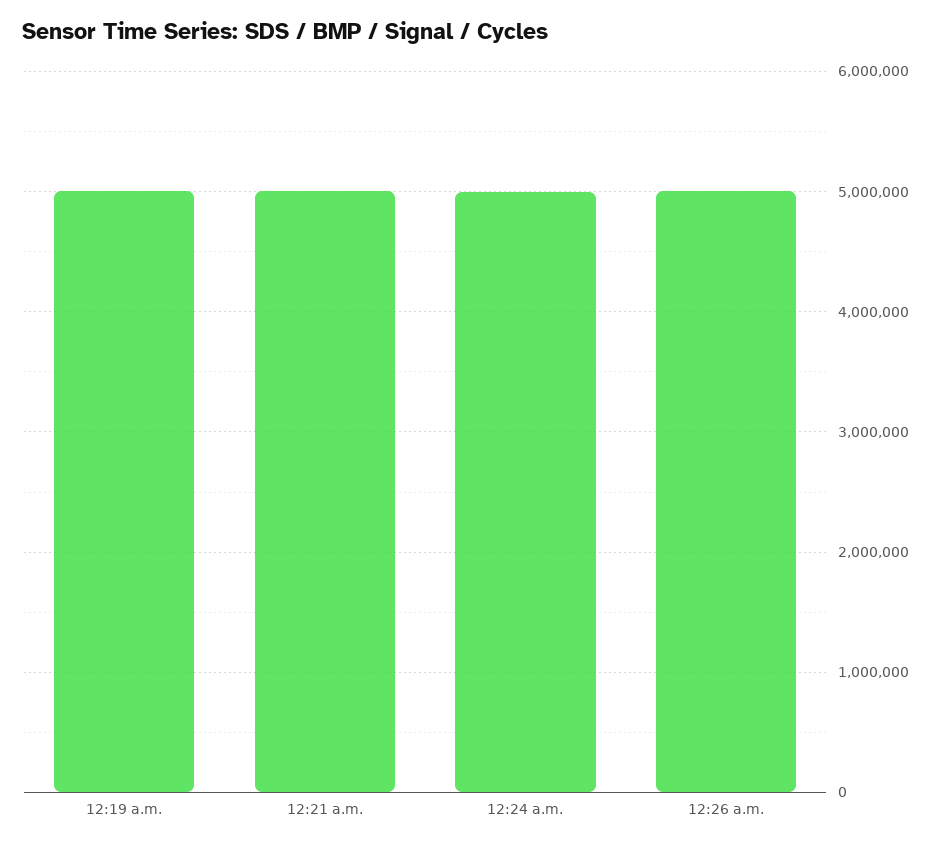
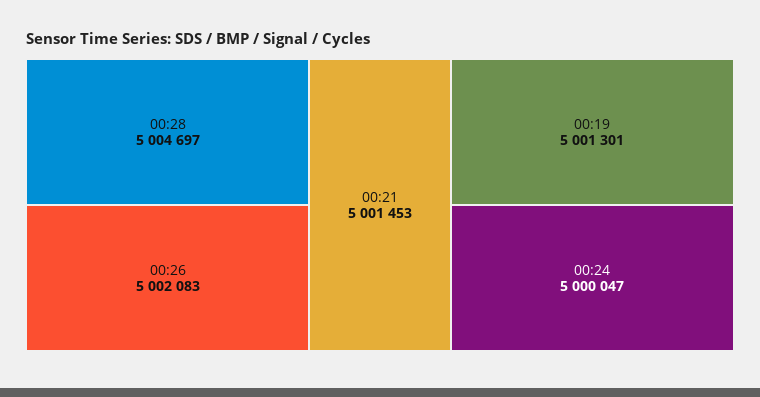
00:28: none -> 5004697

